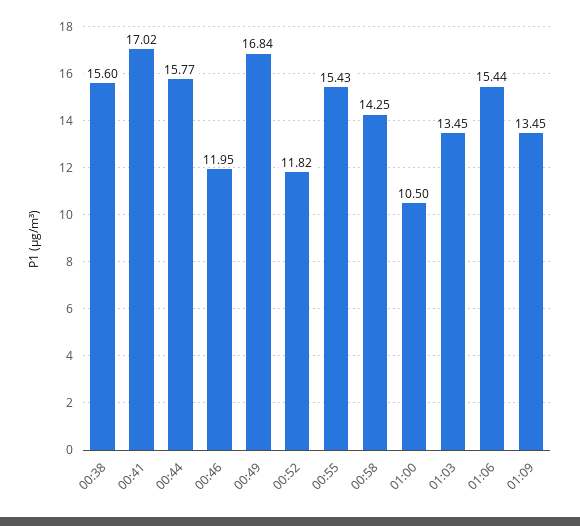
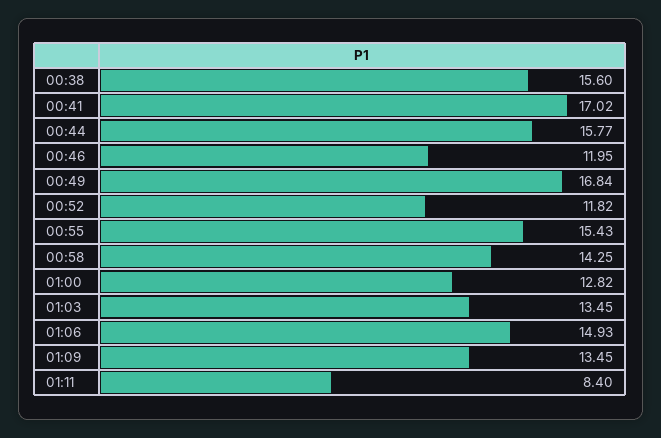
01:00: 10.5 -> 12.82
01:06: 15.44 -> 14.93
01:11: none -> 8.4

